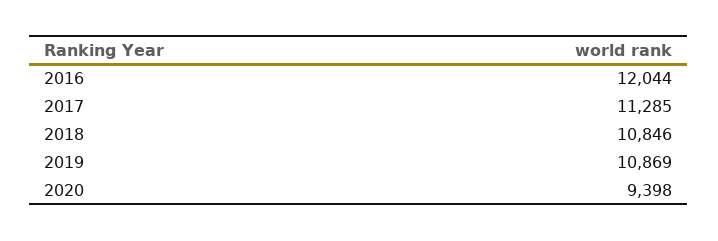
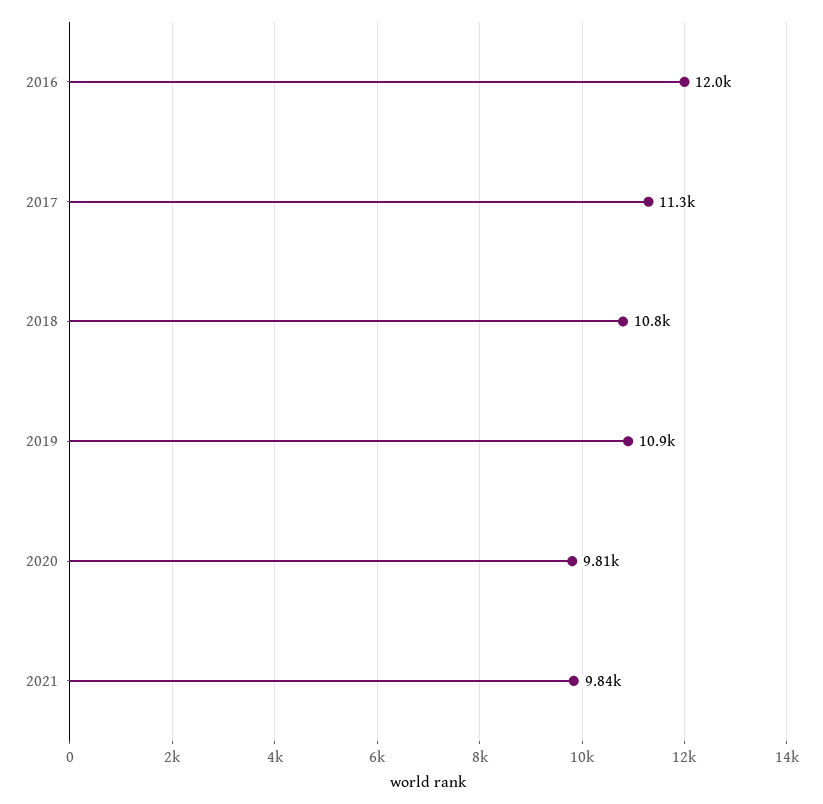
2020: 9398 -> 9810
2021: none -> 9840

